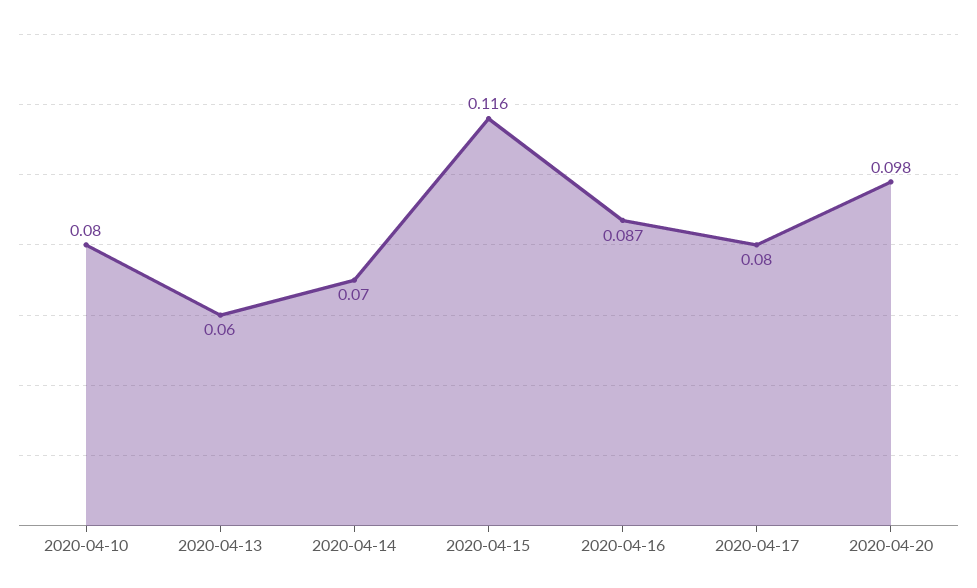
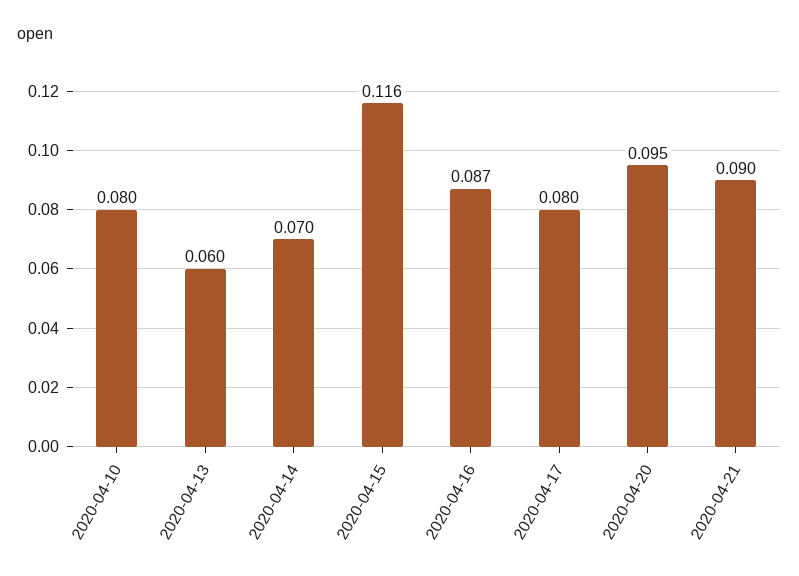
2020-04-20: 0.098 -> 0.095
2020-04-21: none -> 0.09

